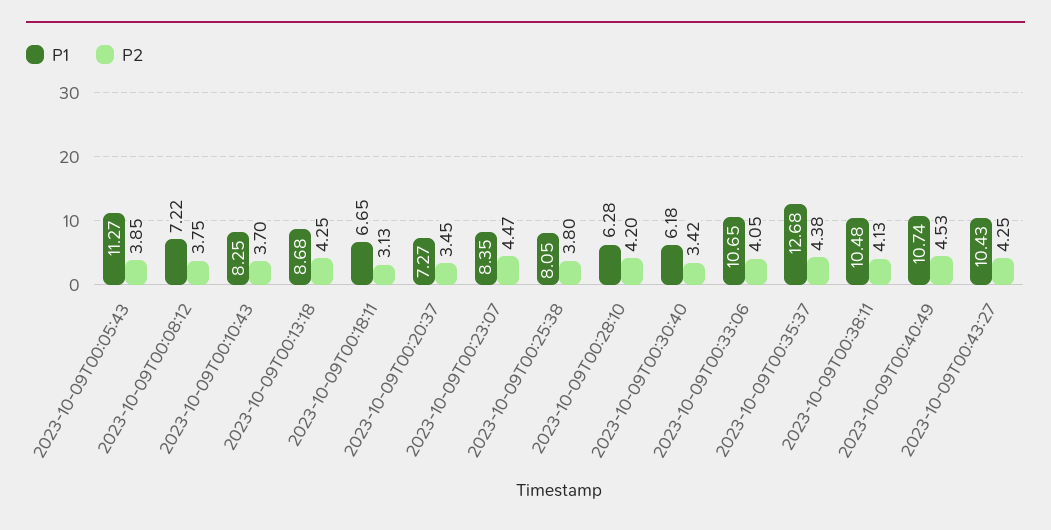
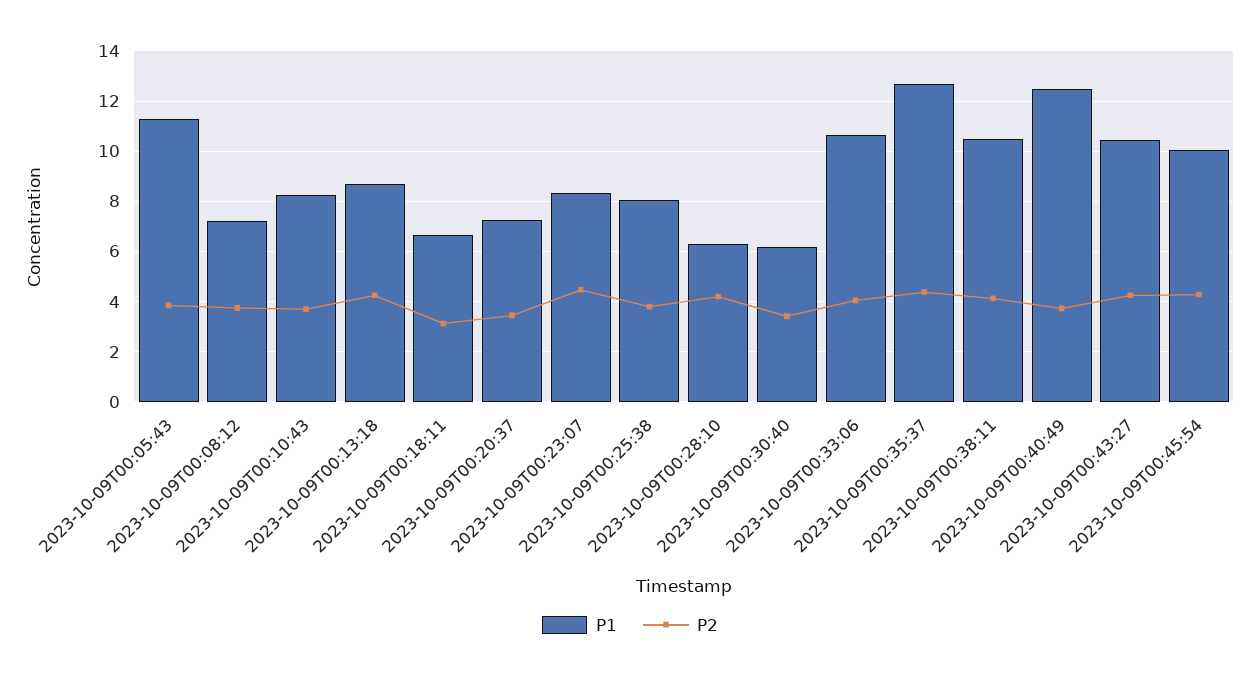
P1, 2023-10-09T00:40:49: 10.74 -> 12.5
P2, 2023-10-09T00:40:49: 4.53 -> 3.75
P1, 2023-10-09T00:45:54: none -> 10
P2, 2023-10-09T00:45:54: none -> 4.25

